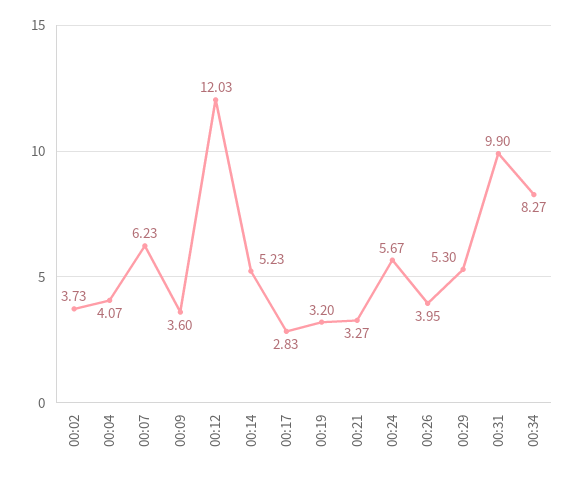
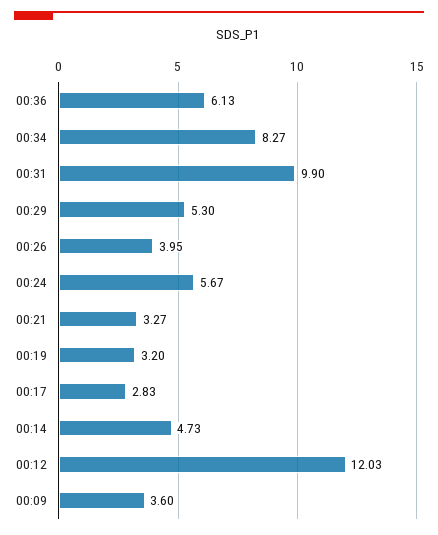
00:02: 3.73 -> none
00:04: 4.07 -> none
00:07: 6.23 -> none
00:14: 5.23 -> 4.73
00:36: none -> 6.13

